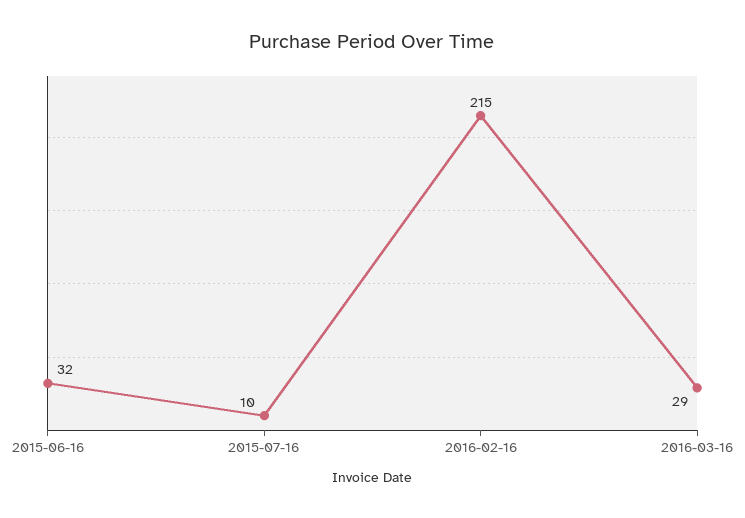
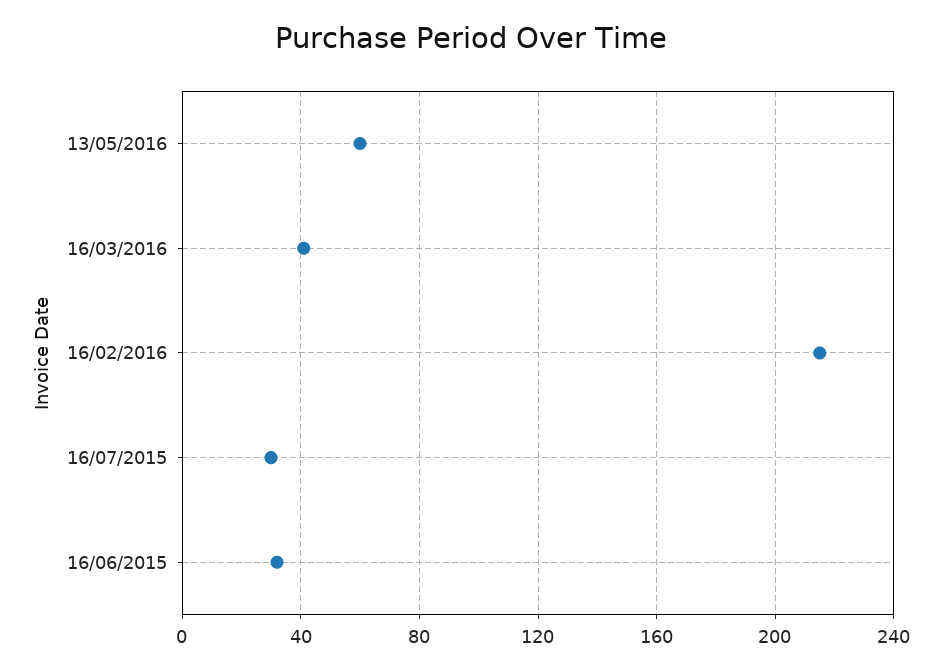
2015-07-16: 10 -> 30
2016-03-16: 29 -> 40
13/05/2016: none -> 60

